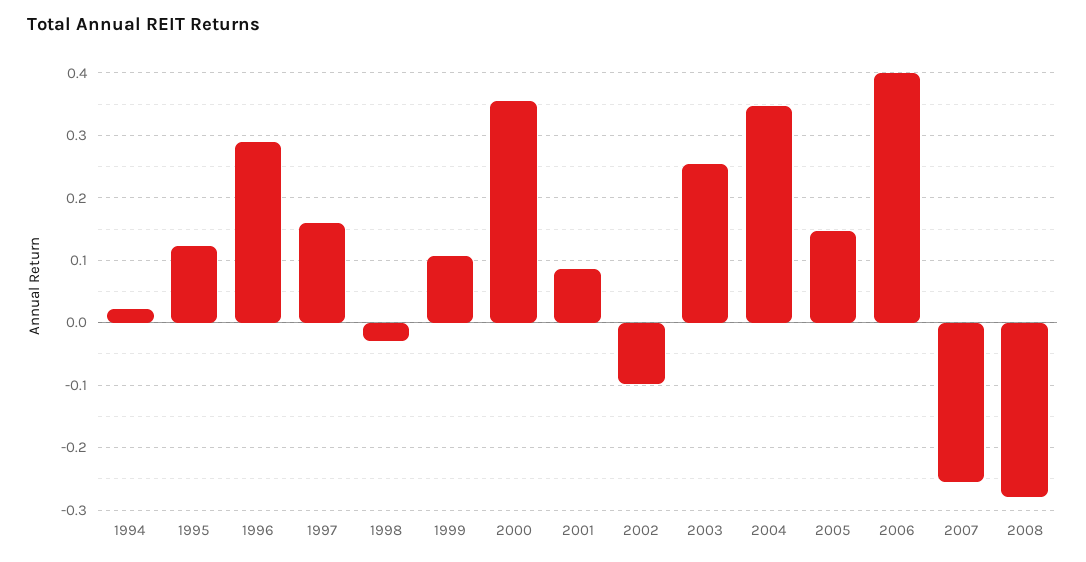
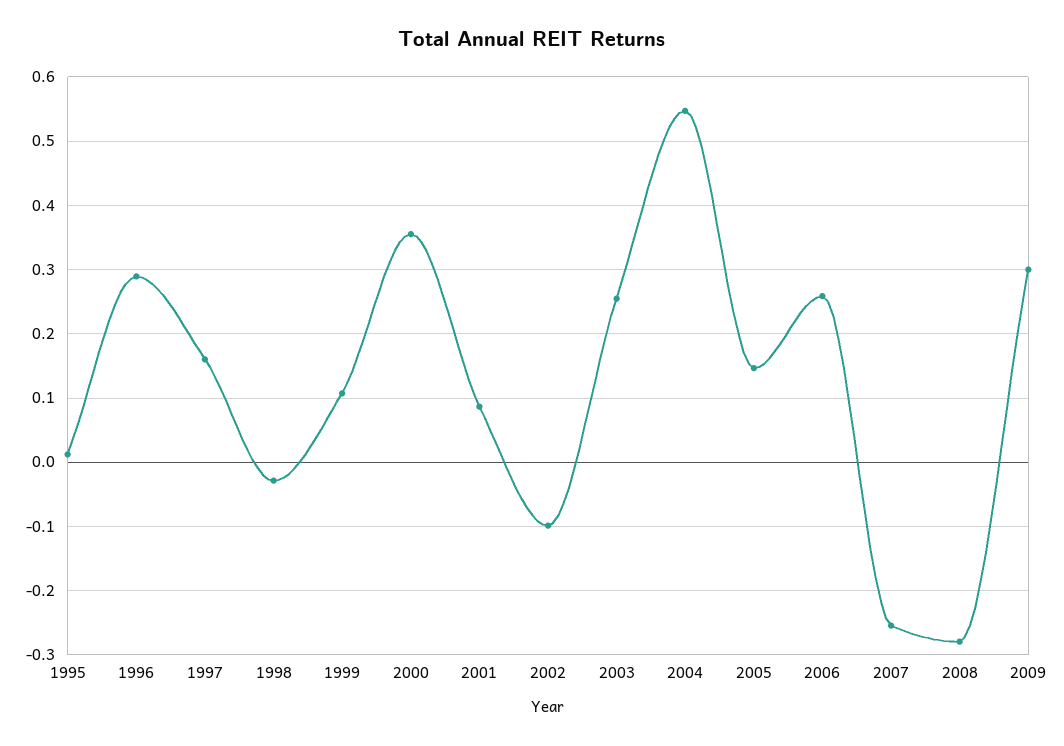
1994: 0.02 -> none
1995: 0.12 -> 0.01
2004: 0.35 -> 0.55
2006: 0.4 -> 0.26
2009: none -> 0.3

